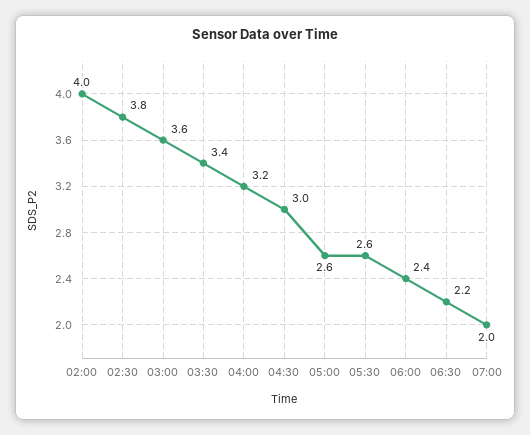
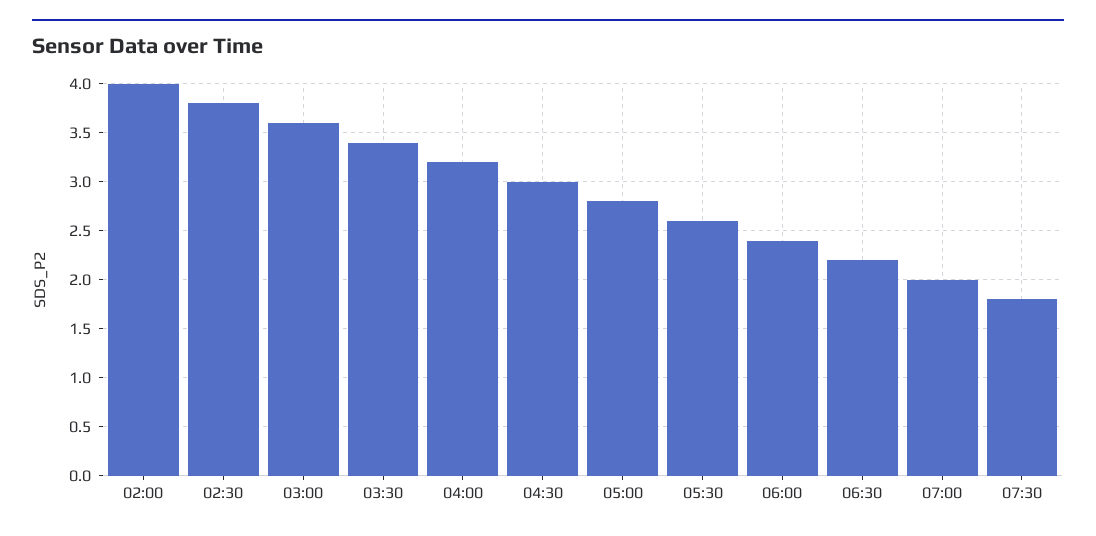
05:00: 2.6 -> 2.8
07:30: none -> 1.8

